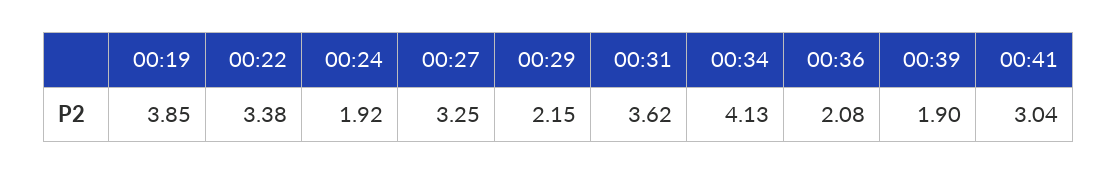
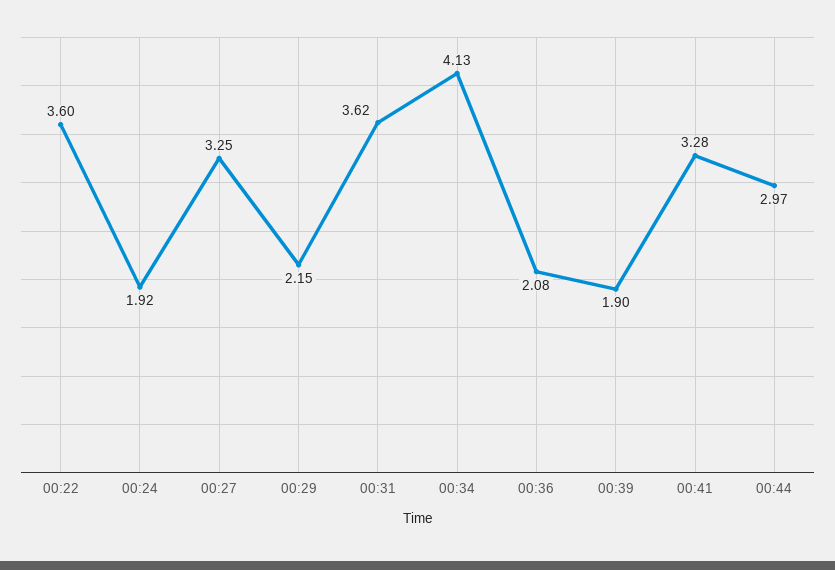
00:19: 3.85 -> none
00:22: 3.38 -> 3.6
00:41: 3.04 -> 3.28
00:44: none -> 2.97

